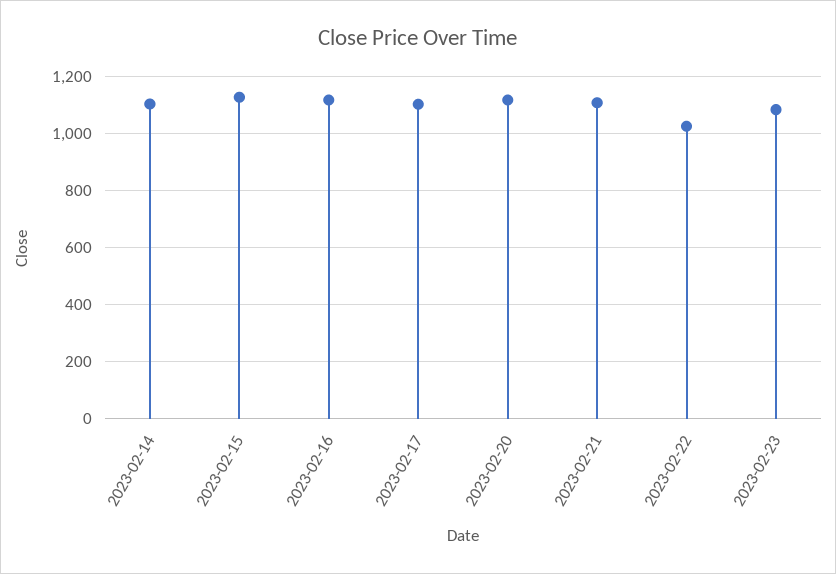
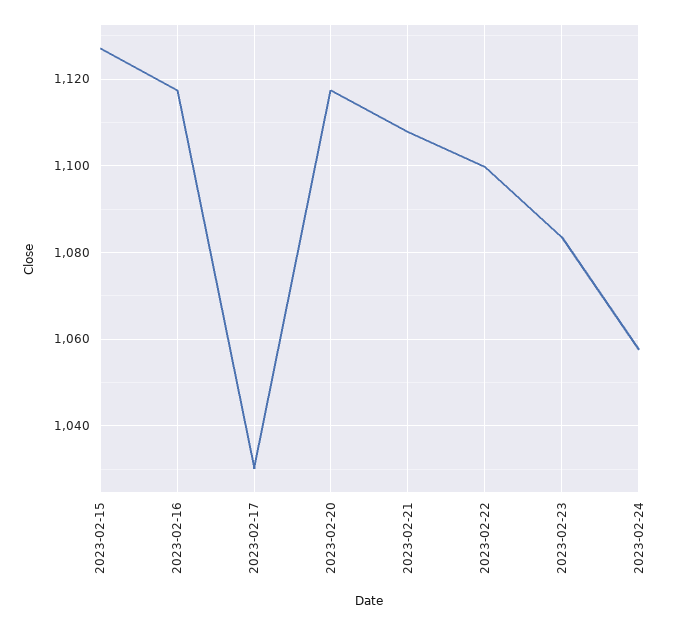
2023-02-14: 1100 -> none
2023-02-17: 1100 -> 1030
2023-02-22: 1025 -> 1100
2023-02-24: none -> 1058

